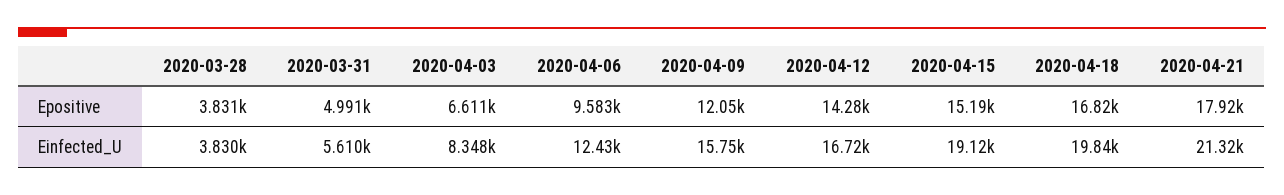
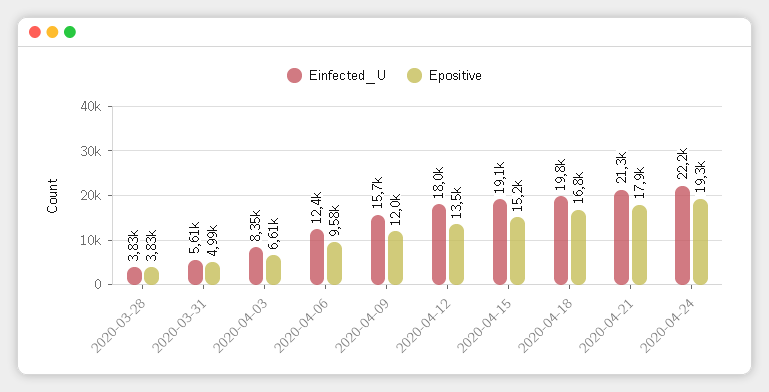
Epositive, 2020-04-12: 14280 -> 13500
Einfected_U, 2020-04-12: 16720 -> 18000
Einfected_U, 2020-04-24: none -> 22200
Epositive, 2020-04-24: none -> 19300

